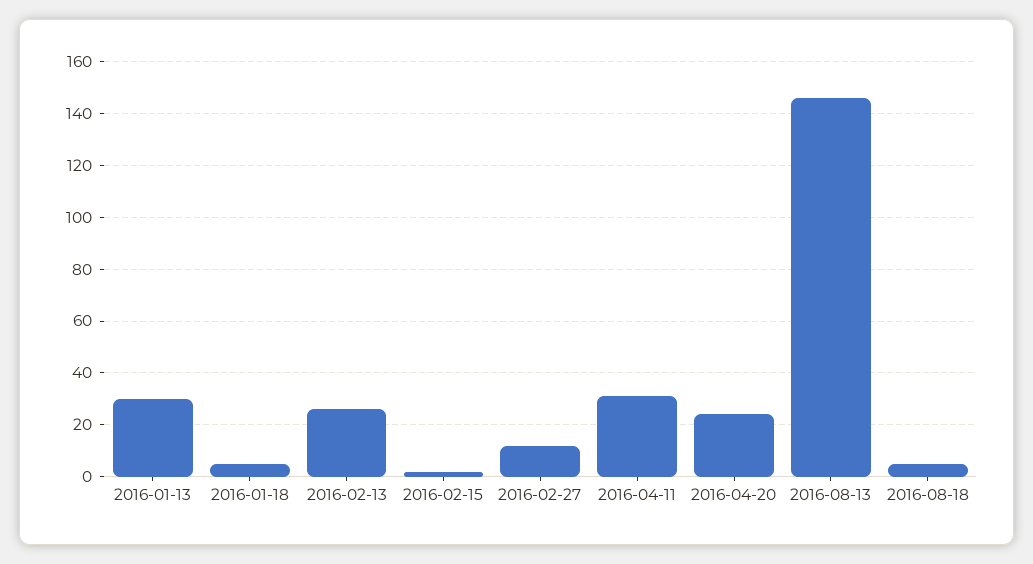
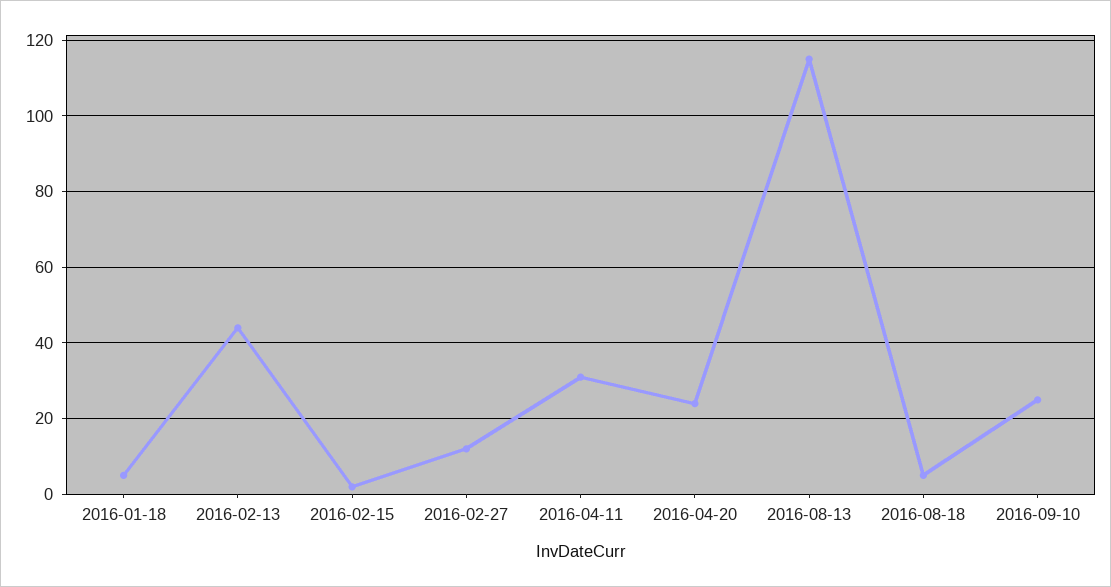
2016-01-13: 30 -> none
2016-02-13: 25 -> 45
2016-08-13: 145 -> 115
2016-09-10: none -> 25

